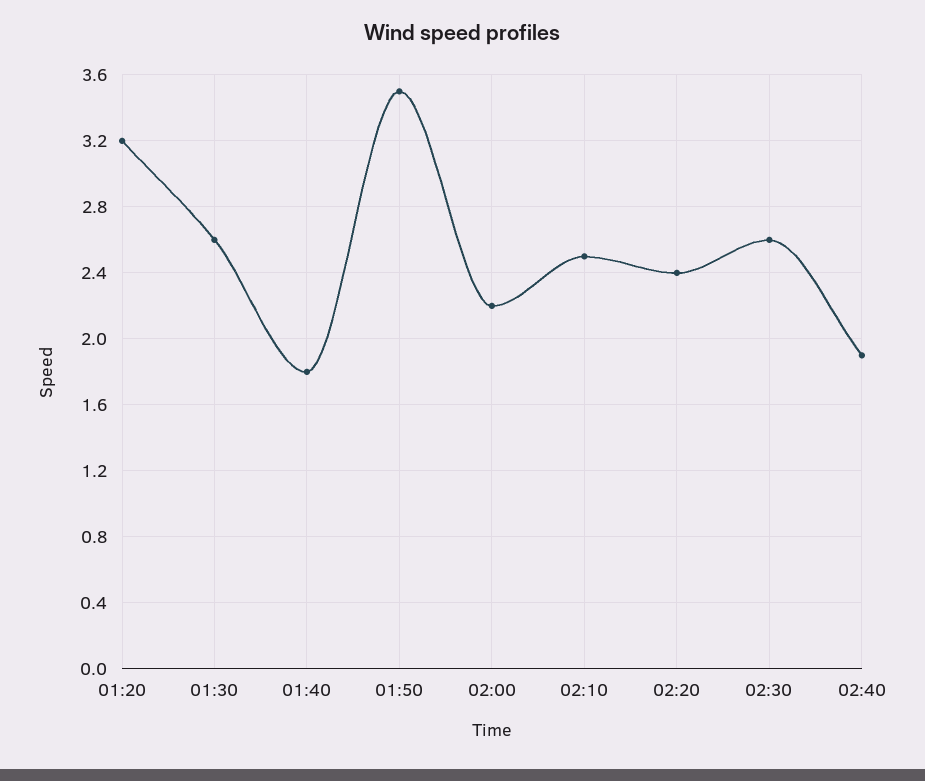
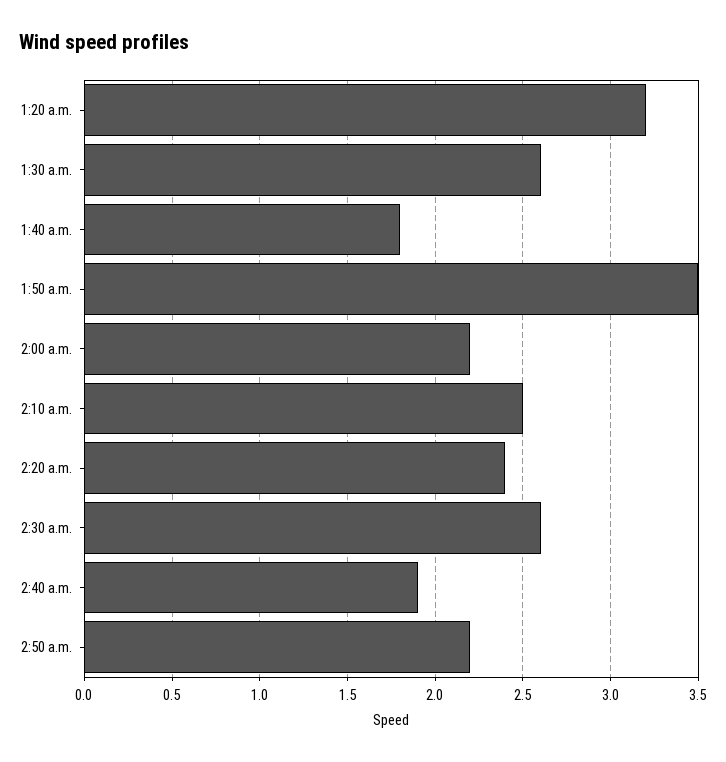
2:50 a.m.: none -> 2.2

